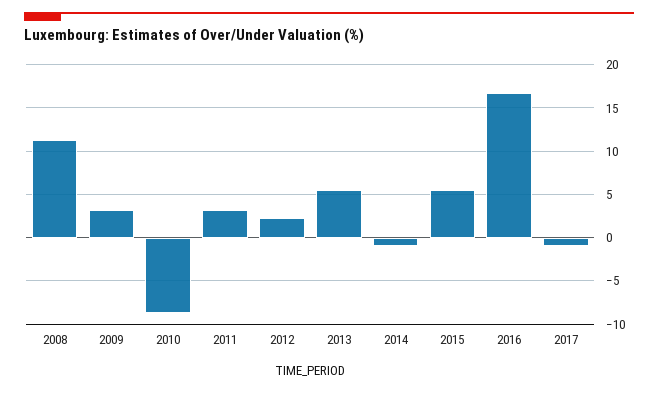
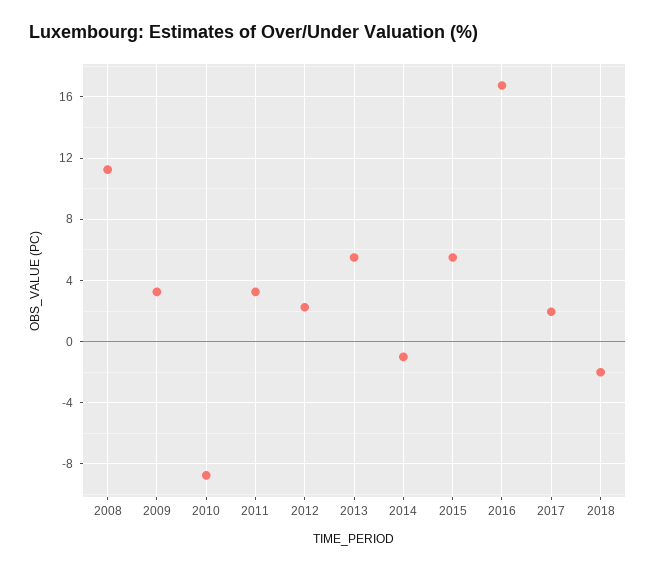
2017: -1 -> 2
2018: none -> -2

